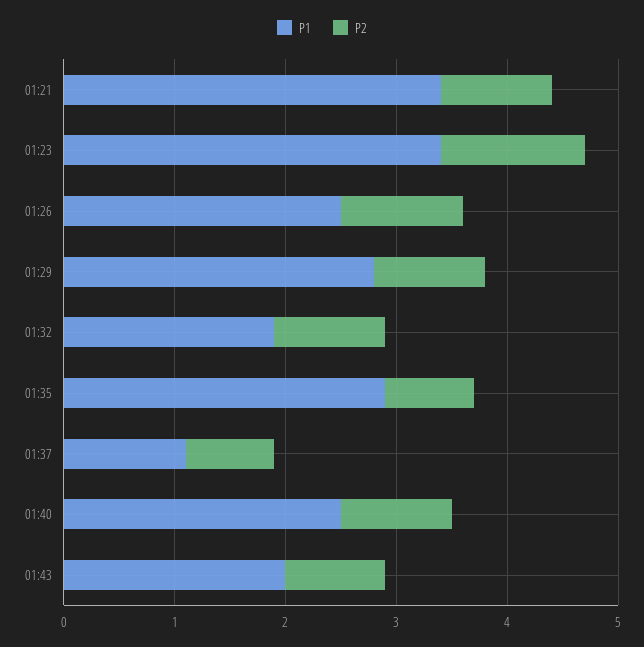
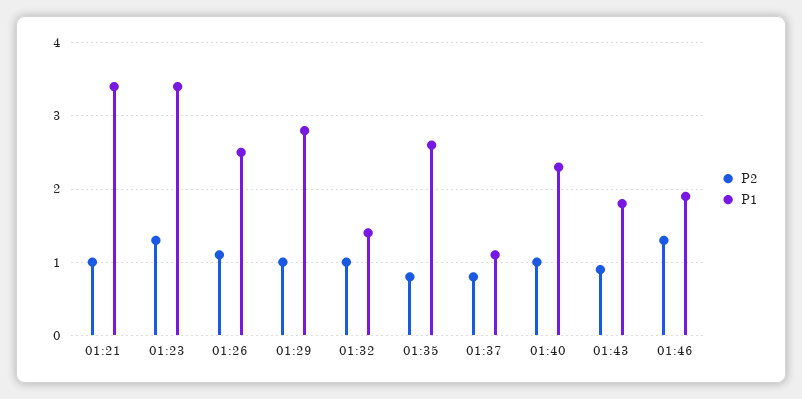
P1, 01:32: 1.9 -> 1.4
P1, 01:35: 2.9 -> 2.6
P1, 01:40: 2.5 -> 2.3
P1, 01:43: 2 -> 1.8
P2, 01:46: none -> 1.3
P1, 01:46: none -> 1.9

